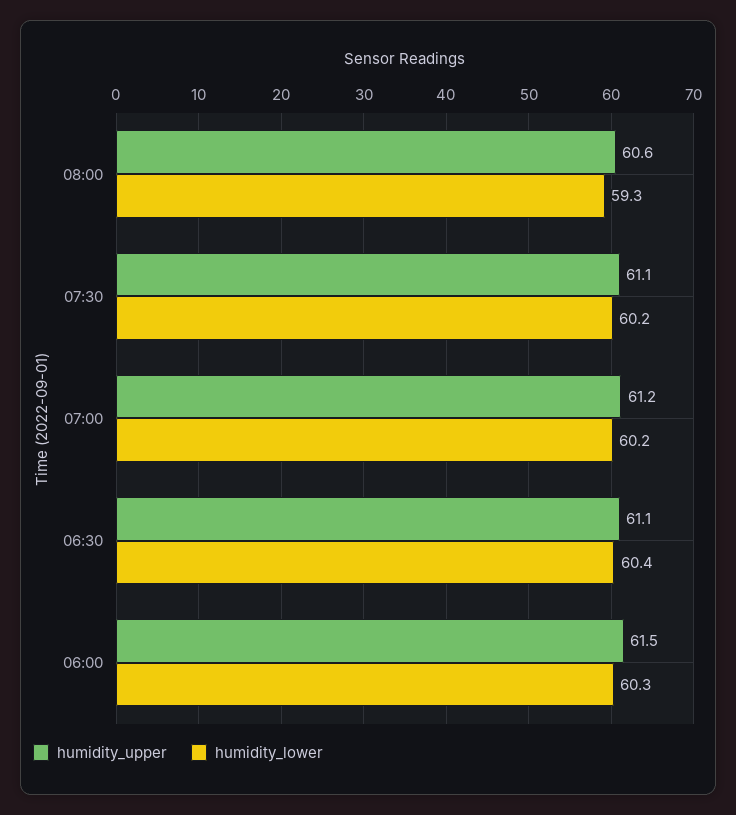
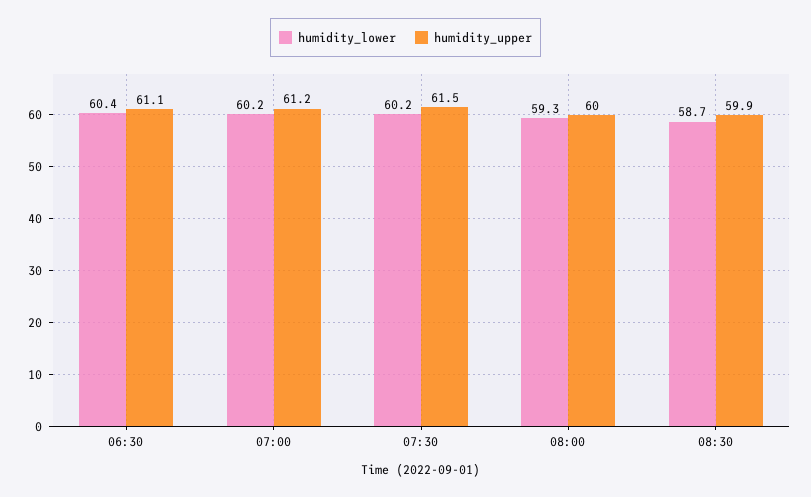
humidity_upper, 08:00: 60.6 -> 60
humidity_upper, 07:30: 61.1 -> 61.5
humidity_upper, 06:00: 61.5 -> none
humidity_lower, 06:00: 60.3 -> none
humidity_lower, 08:30: none -> 58.7
humidity_upper, 08:30: none -> 59.9

